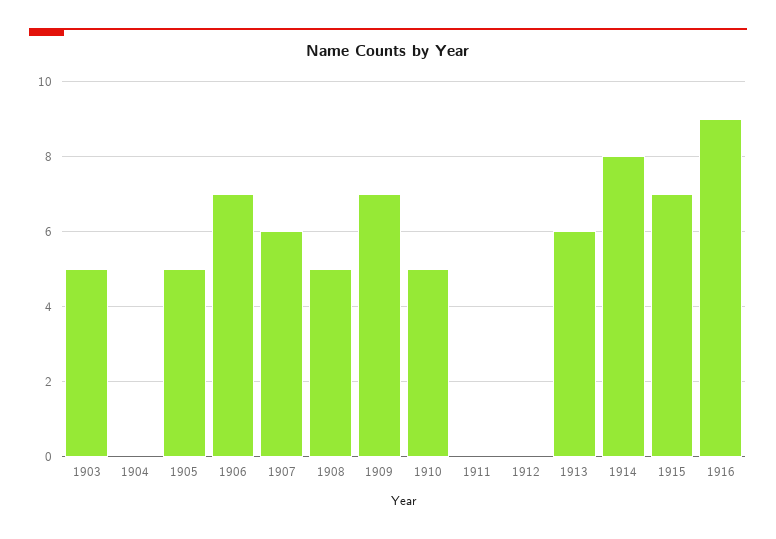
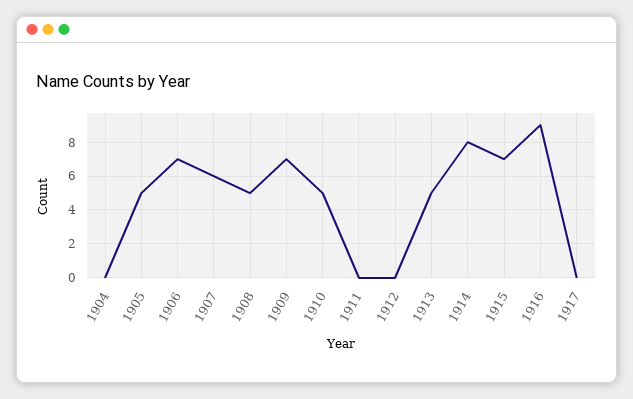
1903: 5 -> none
1913: 6 -> 5
1917: none -> 0

